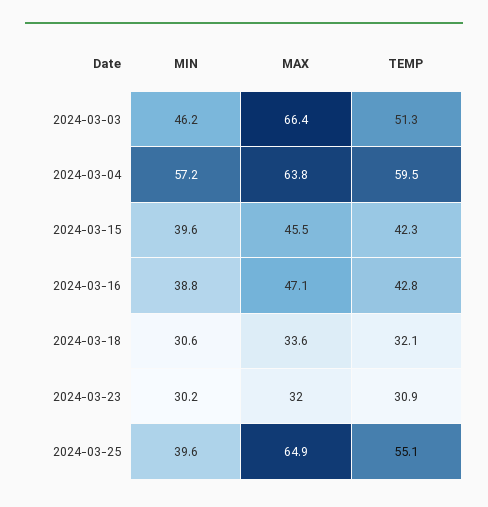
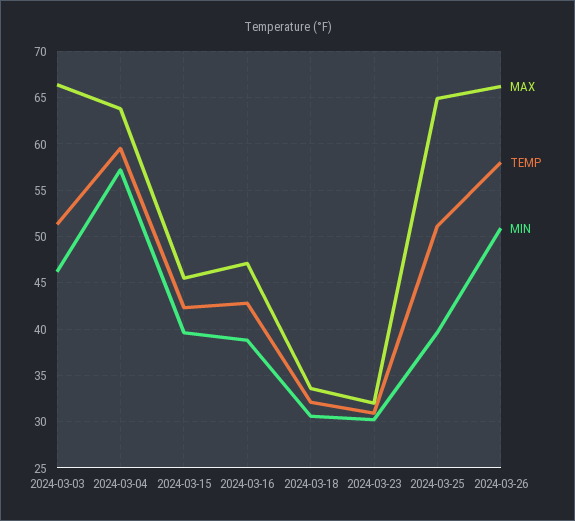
TEMP, 2024-03-25: 55.1 -> 51
MAX, 2024-03-26: none -> 66
TEMP, 2024-03-26: none -> 58
MIN, 2024-03-26: none -> 51

